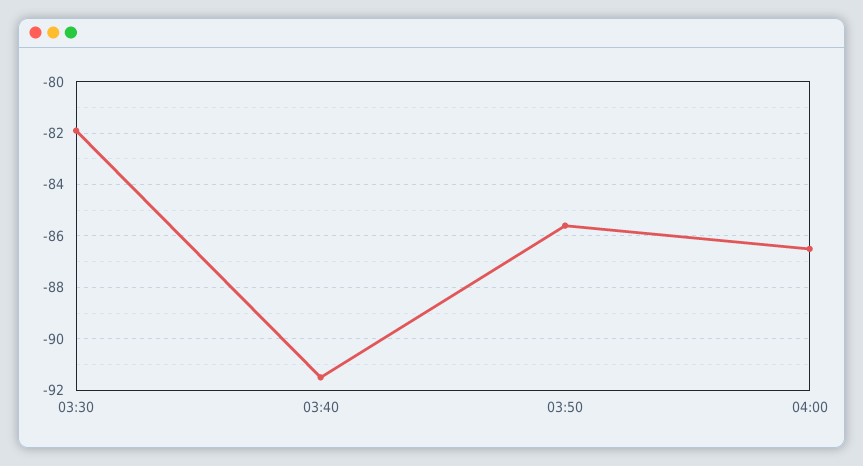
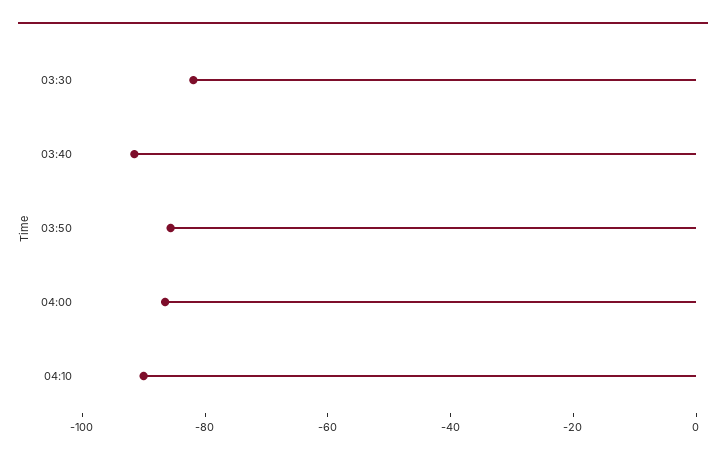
04:10: none -> -90

